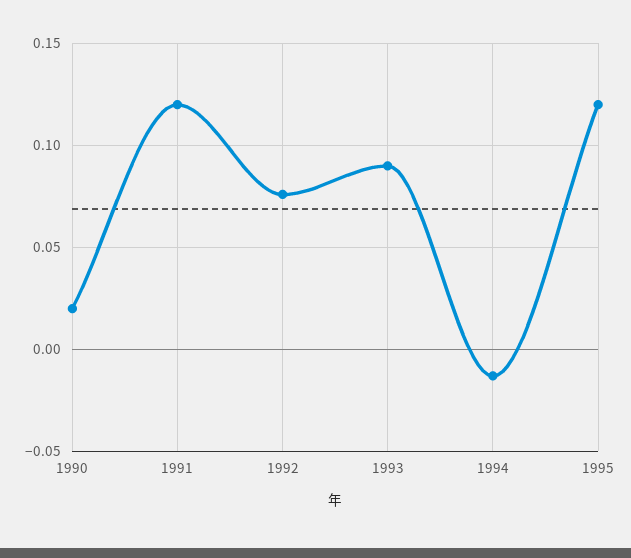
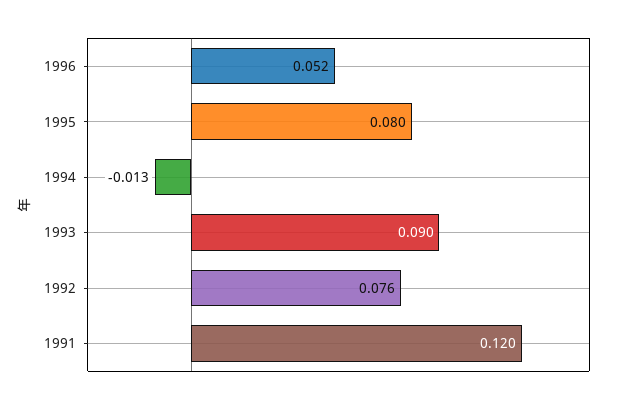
1990: 0.02 -> none
1995: 0.12 -> 0.08
1996: none -> 0.052

